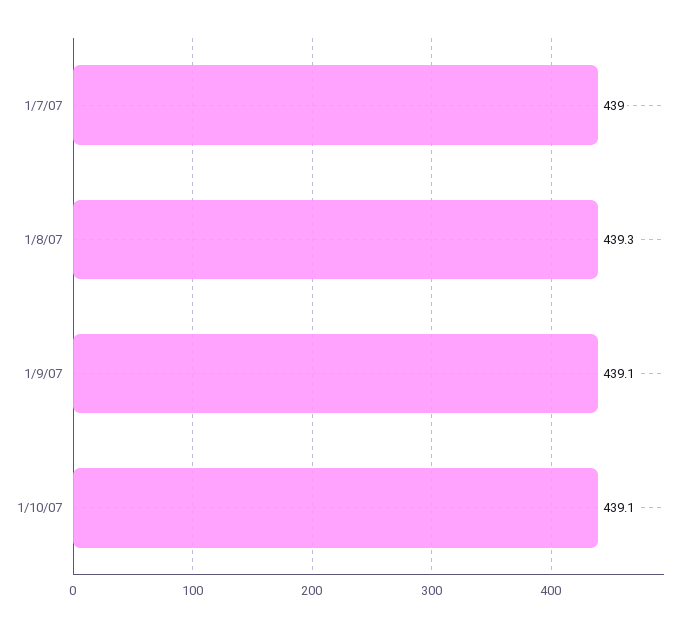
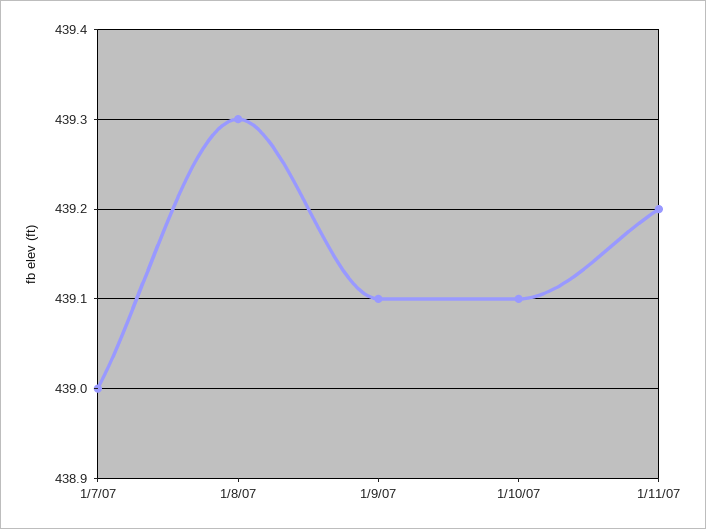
1/11/07: none -> 439.2

